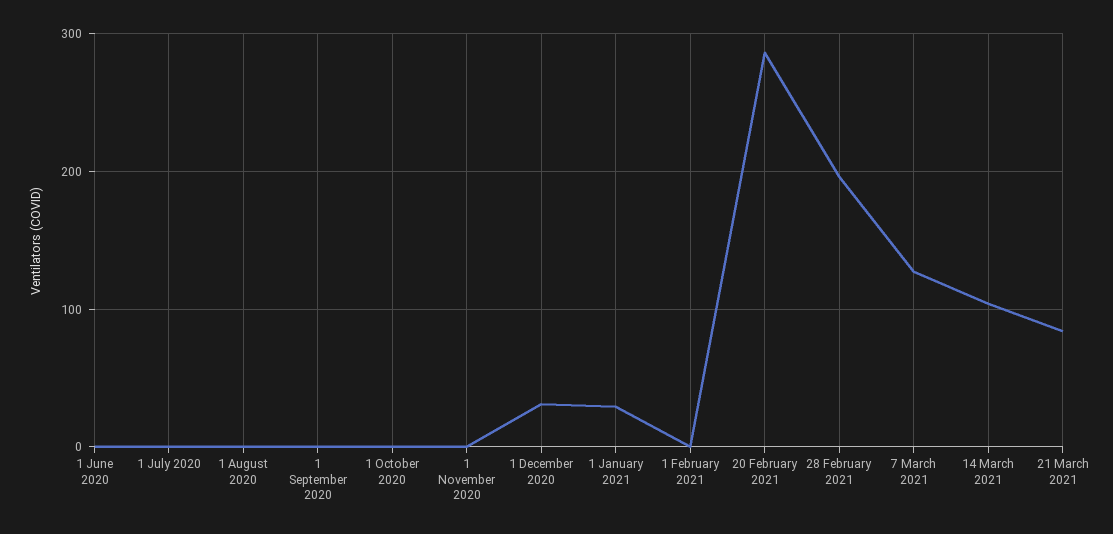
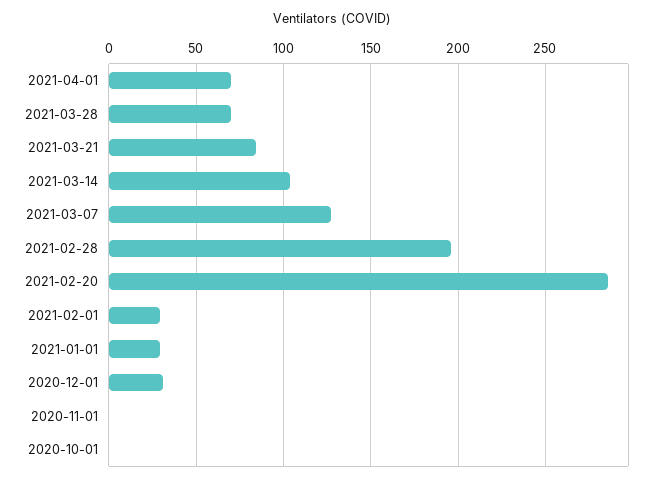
1 June 2020: 0 -> none
1 July 2020: 0 -> none
1 August 2020: 0 -> none
1 September 2020: 0 -> none
1 February 2021: 0 -> 30
2021-04-01: none -> 70
2021-03-28: none -> 70

